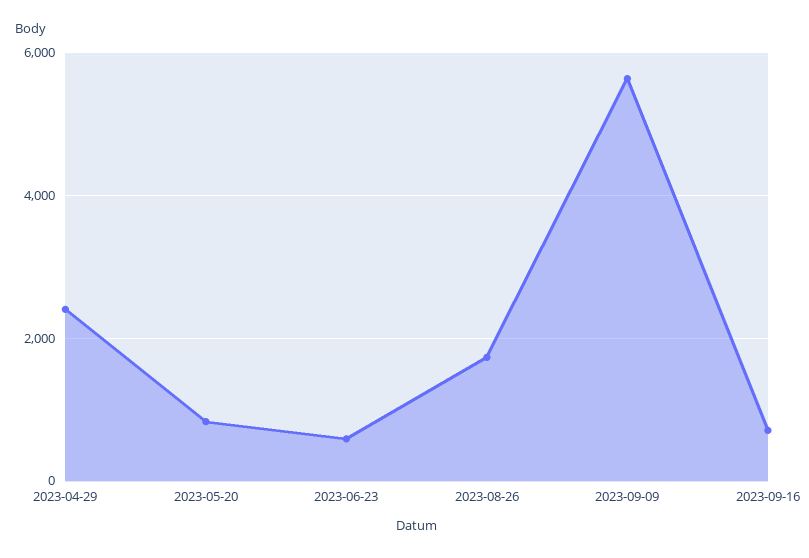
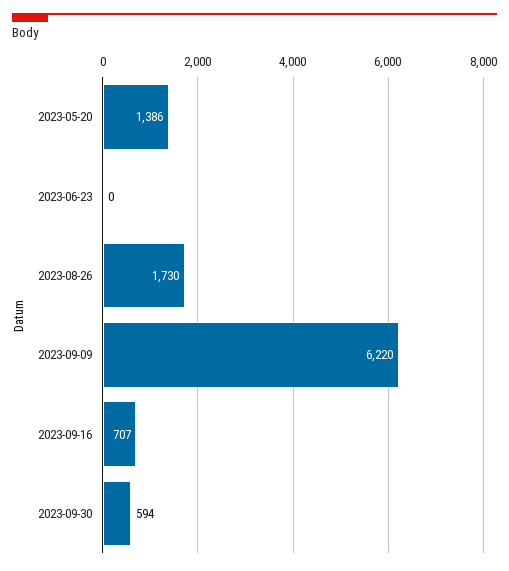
2023-04-29: 2400 -> none
2023-05-20: 800 -> 1386
2023-06-23: 600 -> 0
2023-09-09: 5600 -> 6220
2023-09-30: none -> 594

